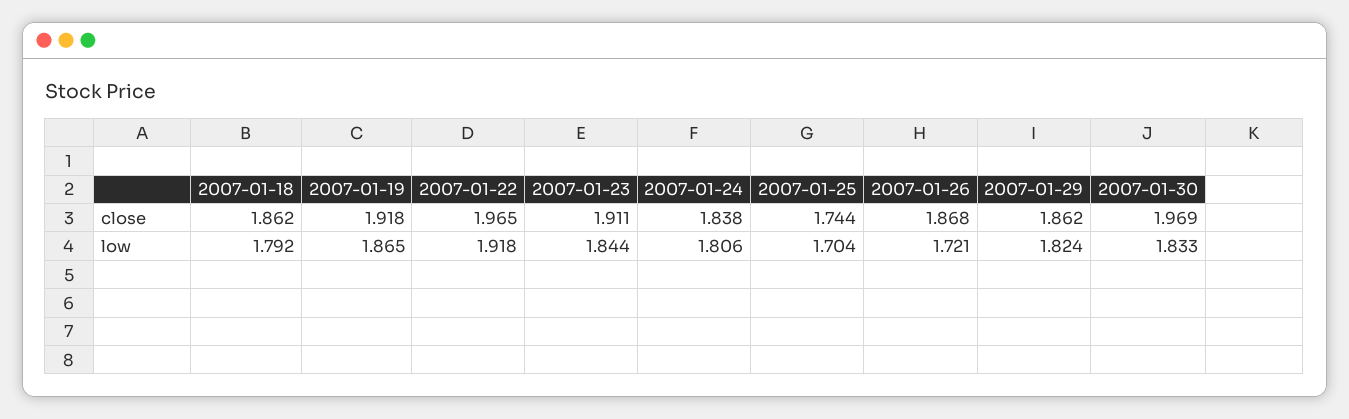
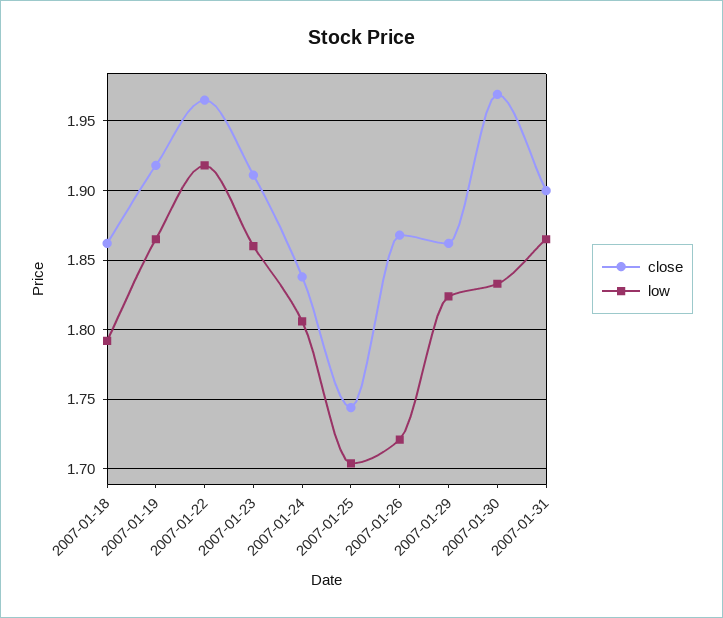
low, 2007-01-23: 1.844 -> 1.86
close, 2007-01-31: none -> 1.9
low, 2007-01-31: none -> 1.865

